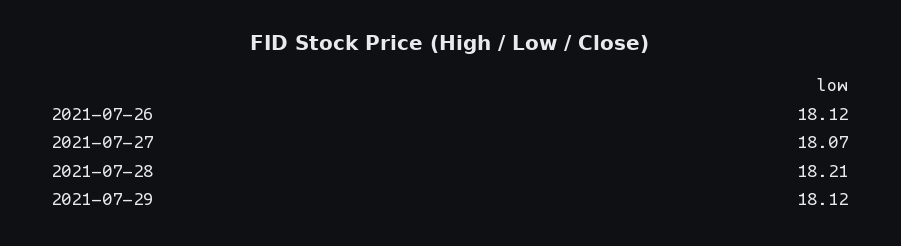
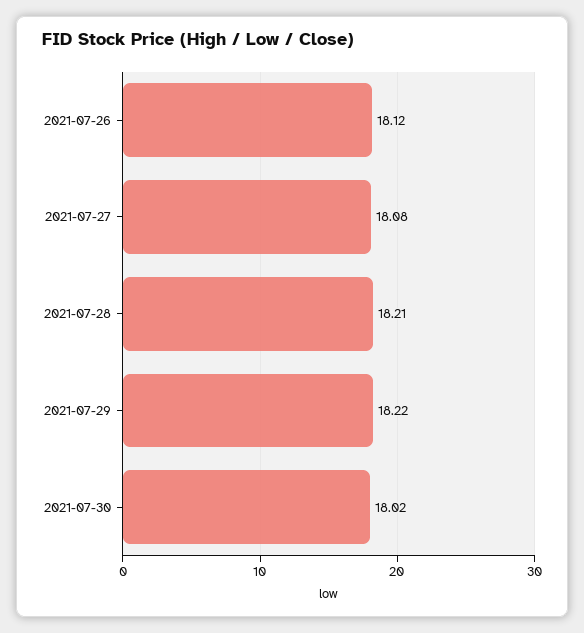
2021-07-27: 18.07 -> 18.08
2021-07-29: 18.12 -> 18.22
2021-07-30: none -> 18.02

